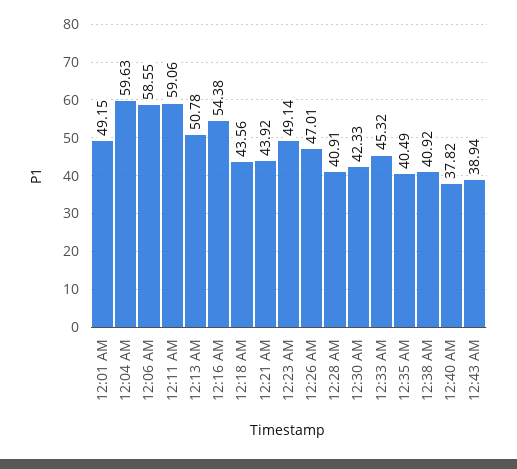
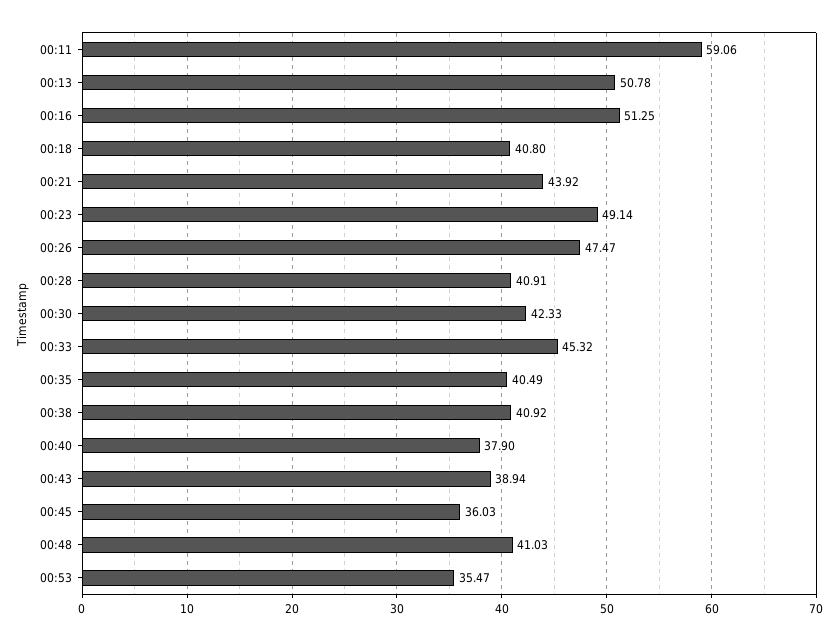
12:01 AM: 49.15 -> none
12:04 AM: 59.63 -> none
12:06 AM: 58.55 -> none
12:16 AM: 54.38 -> 51.25
12:18 AM: 43.56 -> 40.8
12:26 AM: 47.01 -> 47.47
12:40 AM: 37.82 -> 37.9
00:45: none -> 36.03
00:48: none -> 41.03
00:53: none -> 35.47

